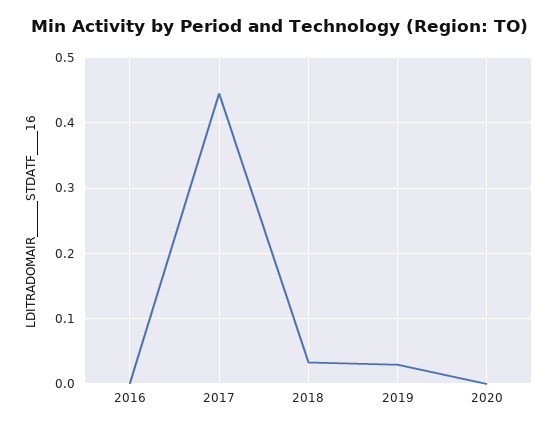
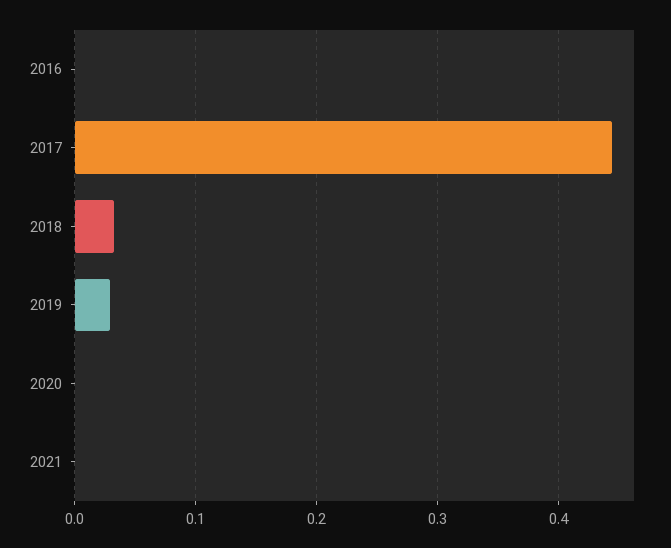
2021: none -> 0

